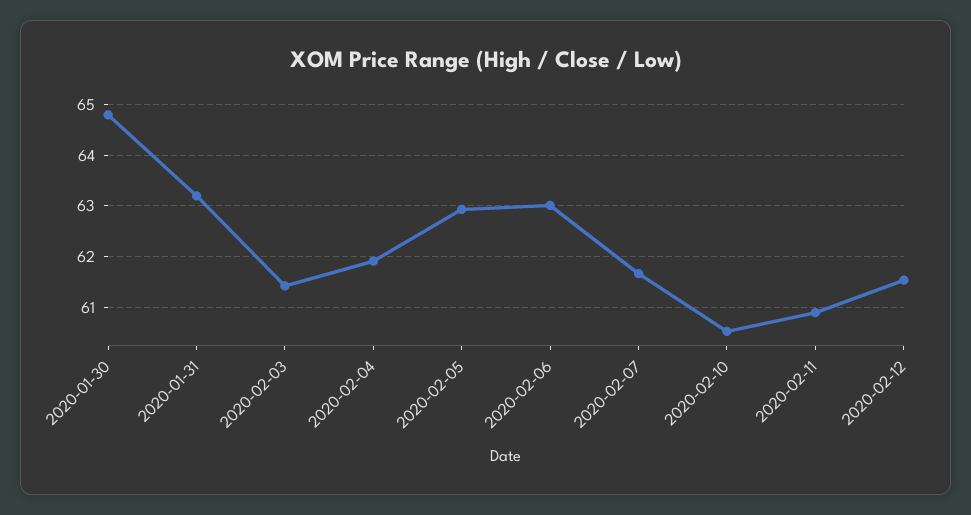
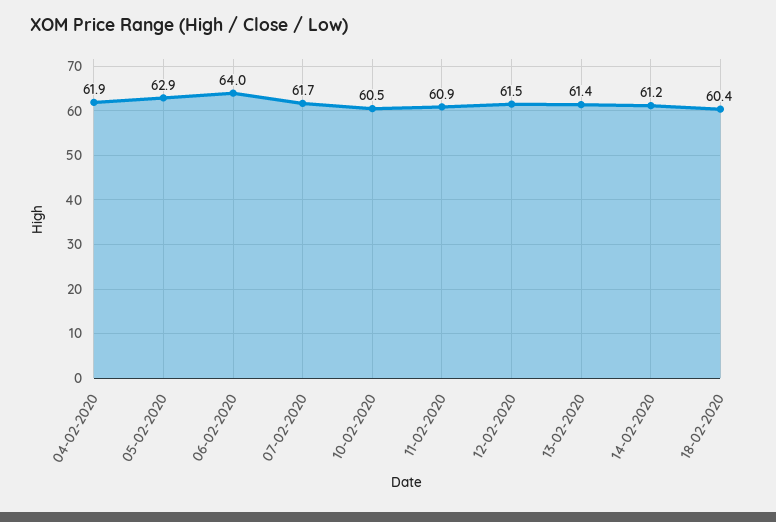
2020-01-30: 64.8 -> none
2020-01-31: 63.2 -> none
2020-02-03: 61.4 -> none
2020-02-06: 63 -> 64
13-02-2020: none -> 61.4
14-02-2020: none -> 61.2
18-02-2020: none -> 60.4

